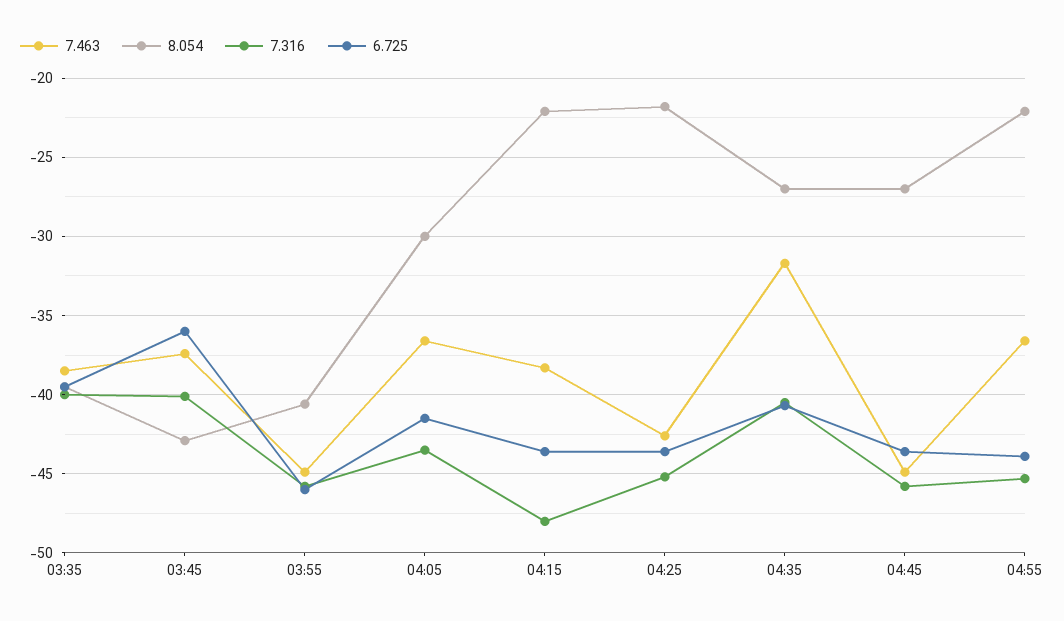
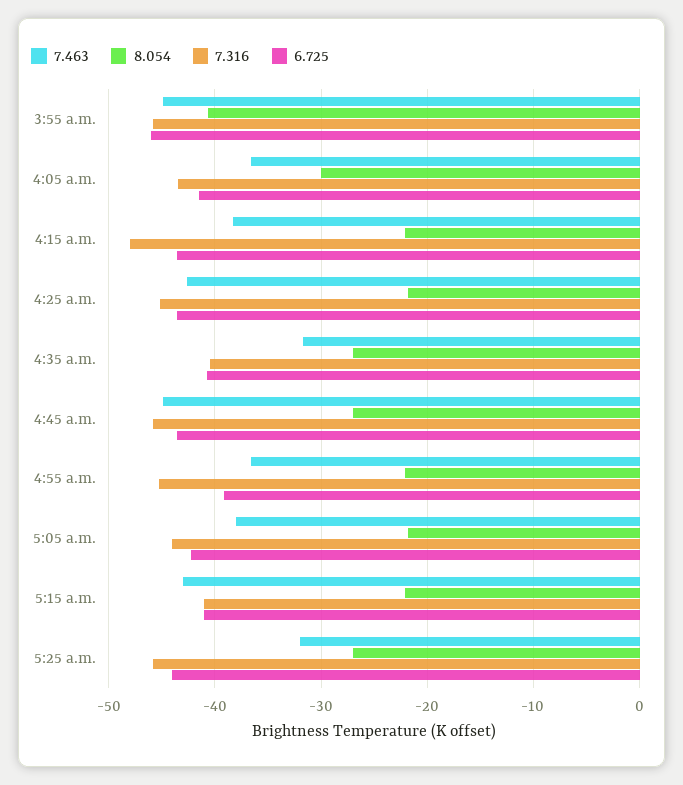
7.463, 03:35: -38.5 -> none
8.054, 03:35: -39.5 -> none
7.316, 03:35: -40 -> none
6.725, 03:35: -39.5 -> none
7.463, 03:45: -37.5 -> none
8.054, 03:45: -43 -> none
7.316, 03:45: -40 -> none
6.725, 03:45: -36 -> none
6.725, 04:55: -44 -> -39
7.463, 5:05 a.m.: none -> -38
8.054, 5:05 a.m.: none -> -22
7.316, 5:05 a.m.: none -> -44
6.725, 5:05 a.m.: none -> -42
7.463, 5:15 a.m.: none -> -43
8.054, 5:15 a.m.: none -> -22
7.316, 5:15 a.m.: none -> -41
6.725, 5:15 a.m.: none -> -41
7.463, 5:25 a.m.: none -> -32
8.054, 5:25 a.m.: none -> -27
7.316, 5:25 a.m.: none -> -46
6.725, 5:25 a.m.: none -> -44

